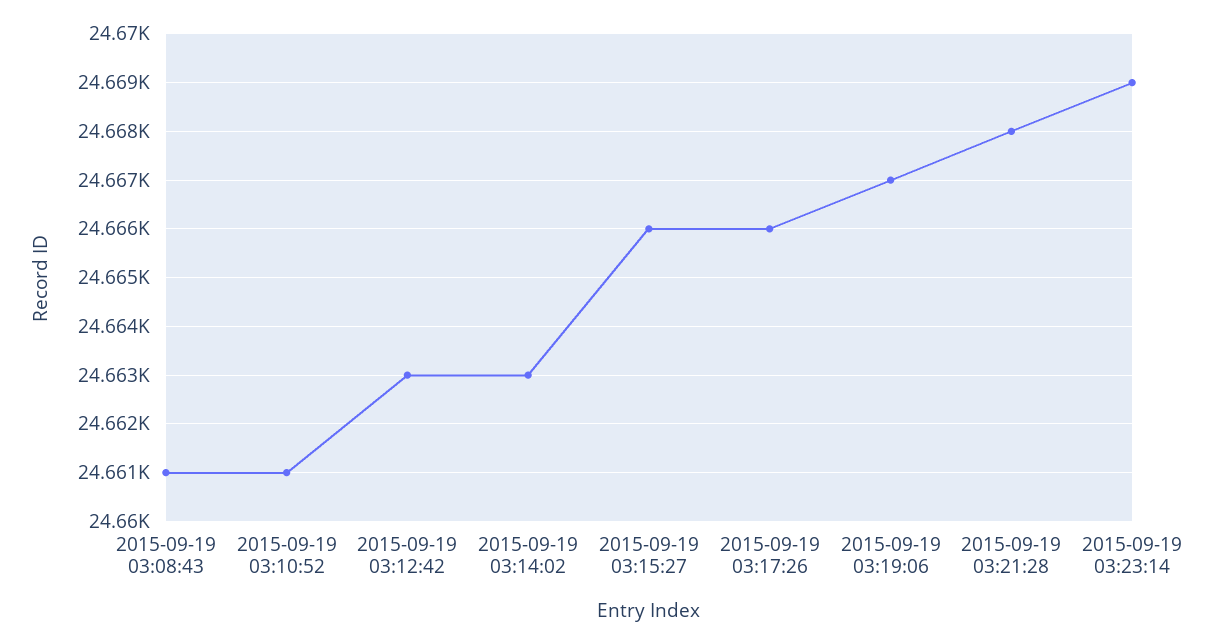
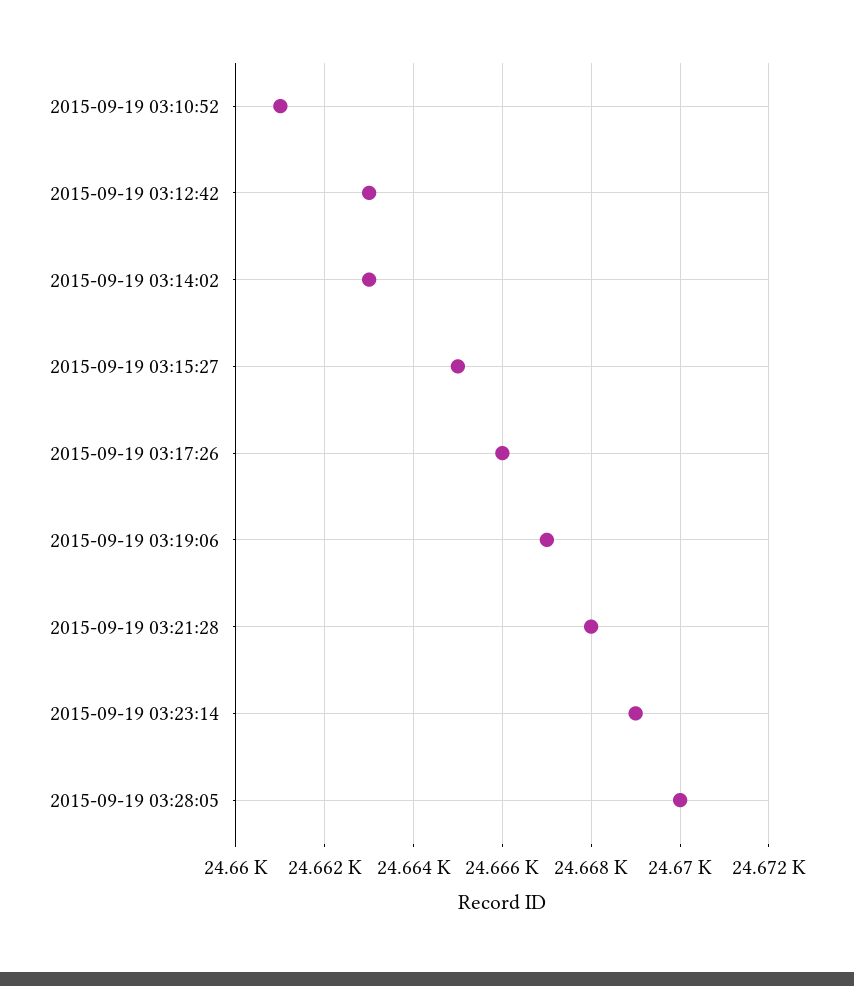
2015-09-19 03:08:43: 24661 -> none
2015-09-19 03:15:27: 24666 -> 24665
2015-09-19 03:28:05: none -> 24670

